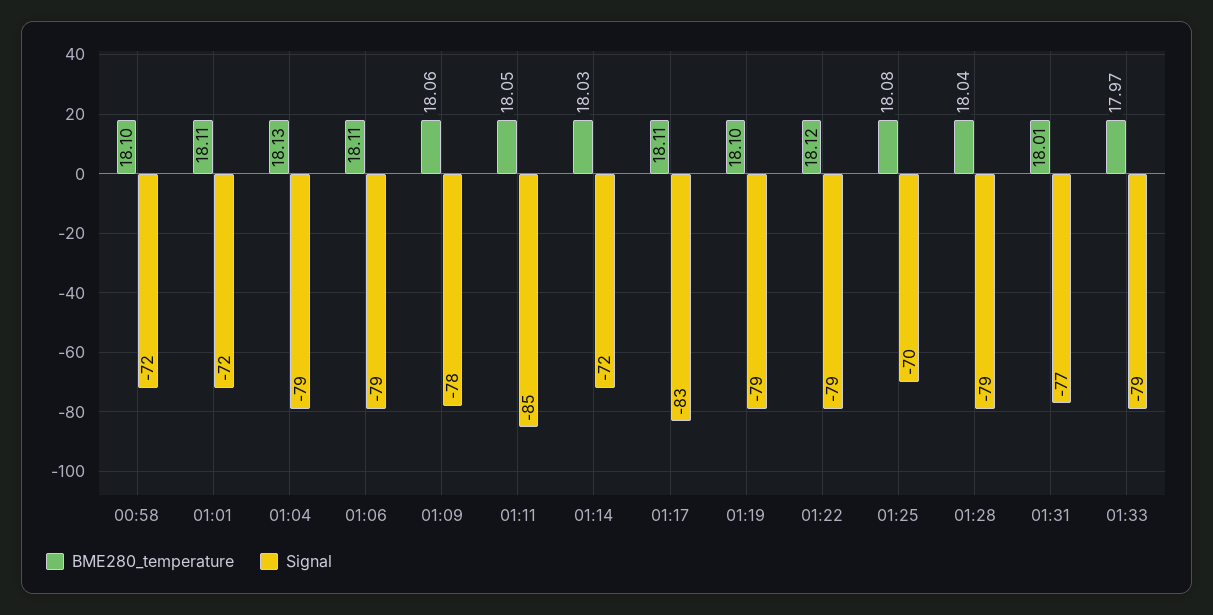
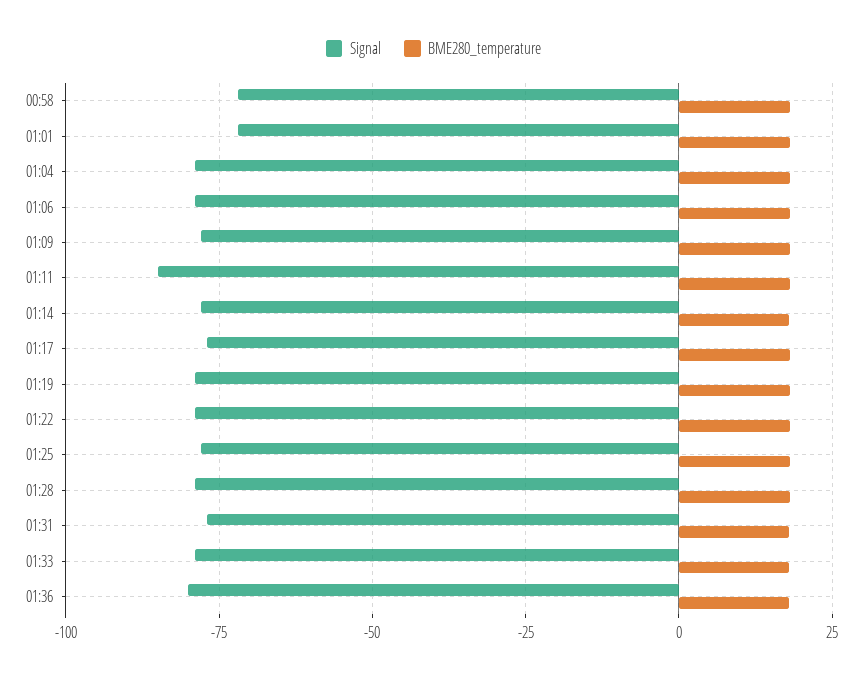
Signal, 01:14: -72 -> -77.5
Signal, 01:17: -83 -> -77.5
Signal, 01:25: -70 -> -77.5
Signal, 01:36: none -> -80
BME280_temperature, 01:36: none -> 17.5

